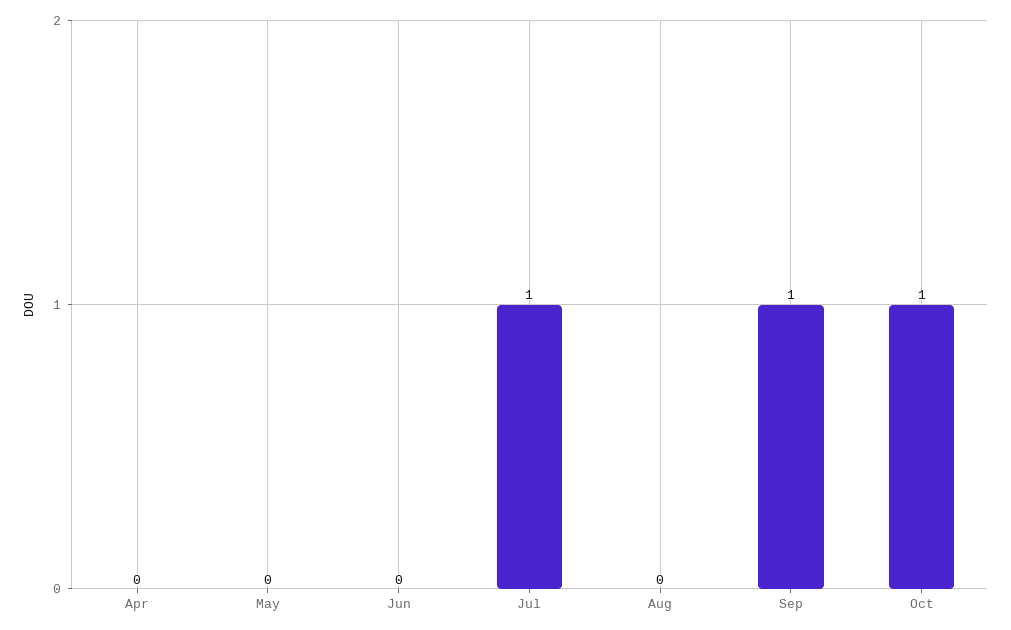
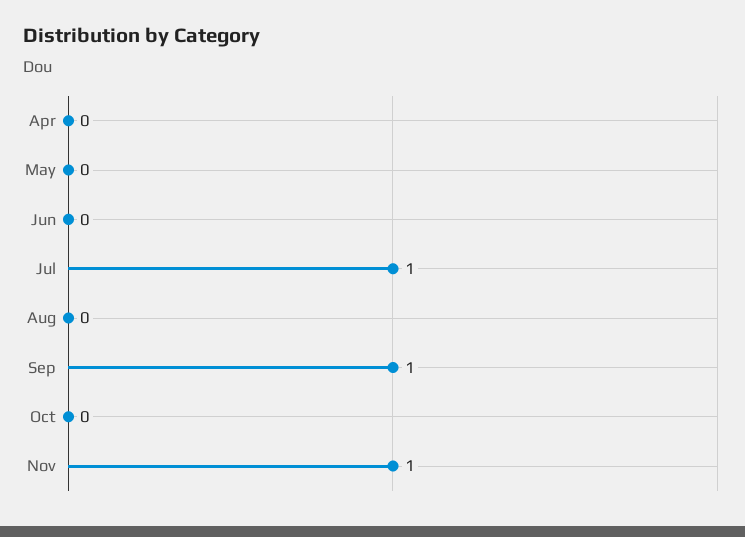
Oct: 1 -> 0
Nov: none -> 1

